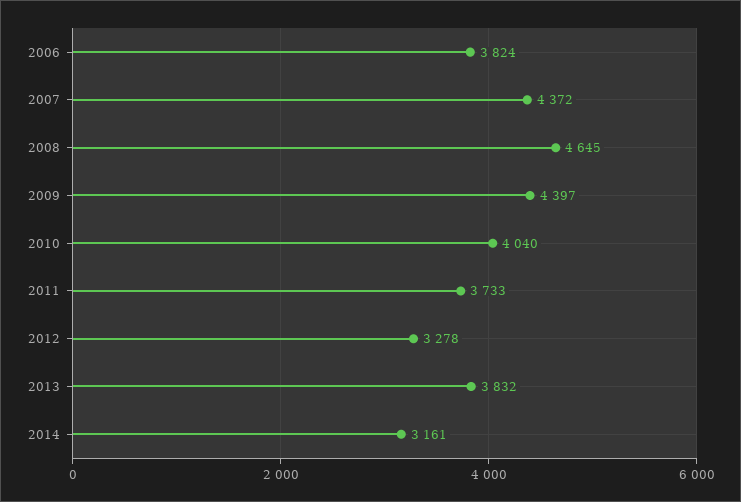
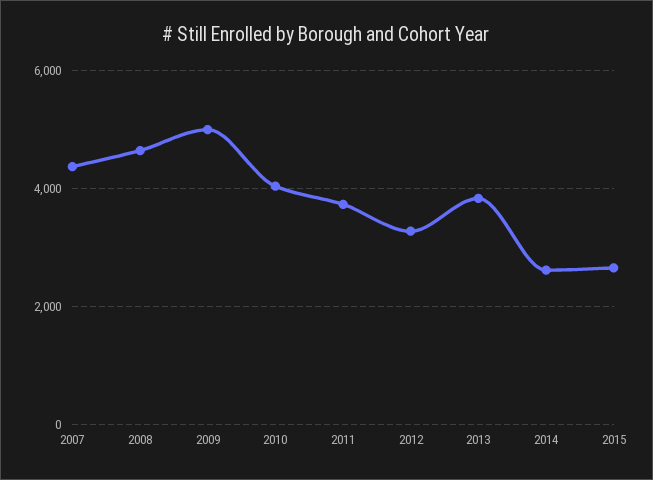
2006: 3824 -> none
2009: 4397 -> 5000
2014: 3161 -> 2600
2015: none -> 2600

